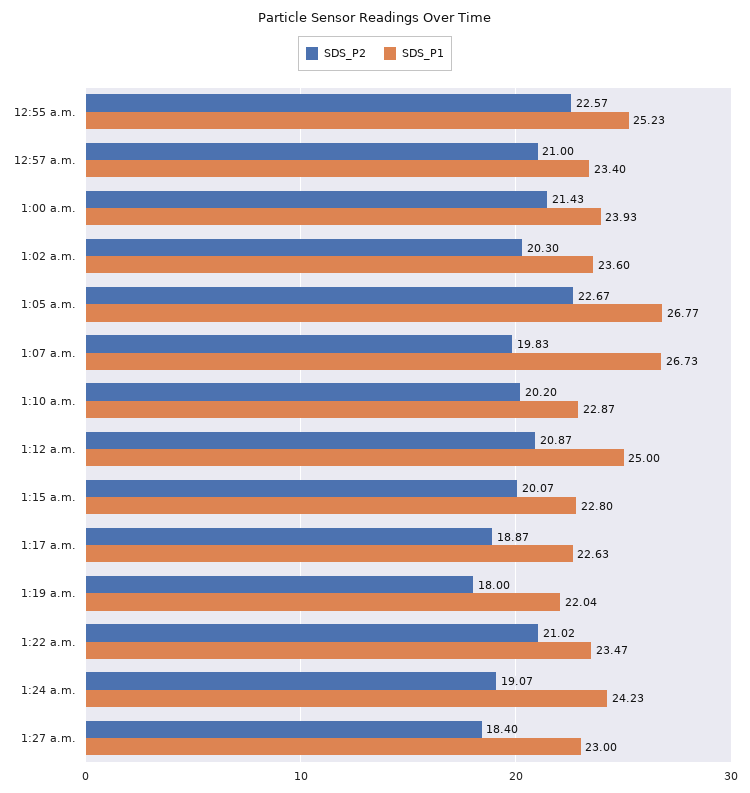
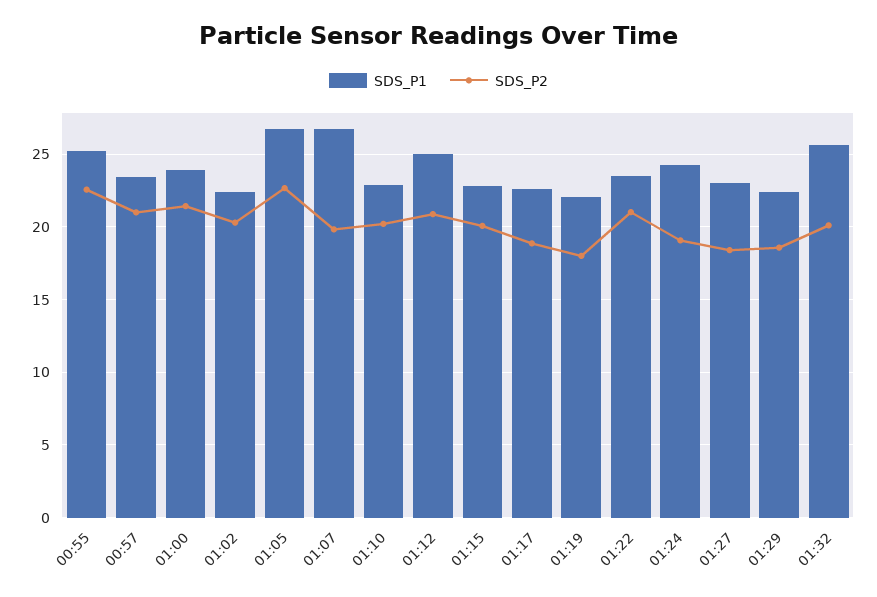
SDS_P1, 1:02 a.m.: 23.6 -> 22.5
SDS_P1, 01:29: none -> 22.5
SDS_P2, 01:29: none -> 18.5
SDS_P1, 01:32: none -> 25.5
SDS_P2, 01:32: none -> 20

